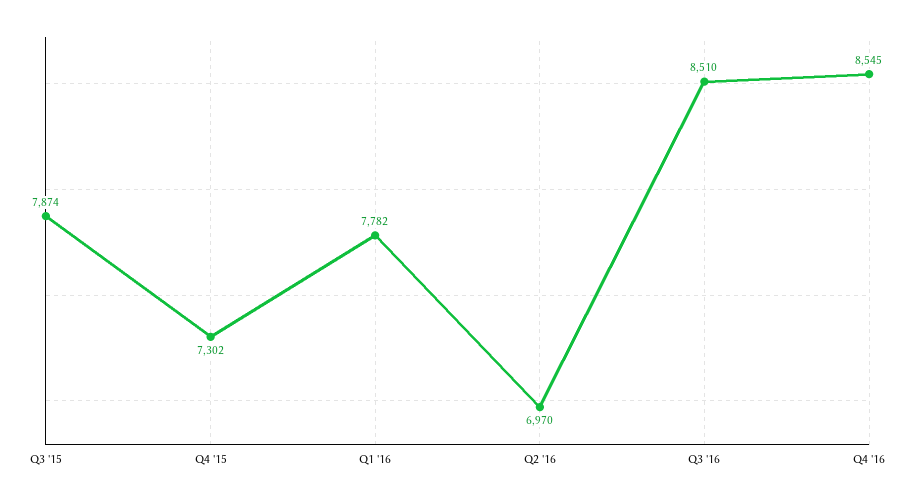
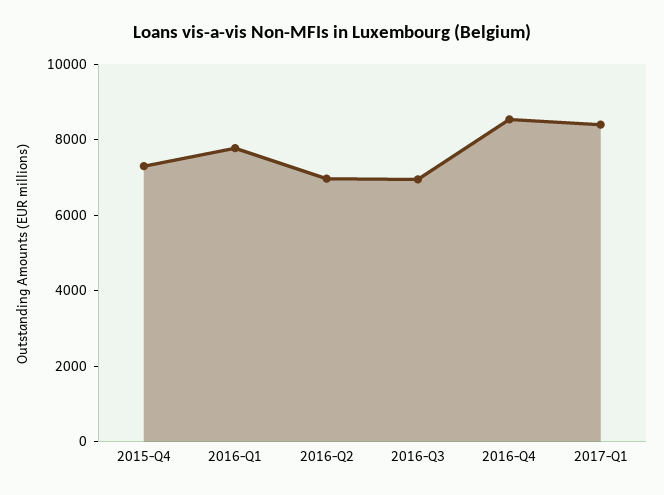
Q3 '15: 7874 -> none
Q3 '16: 8510 -> 7000
2017-Q1: none -> 8500

